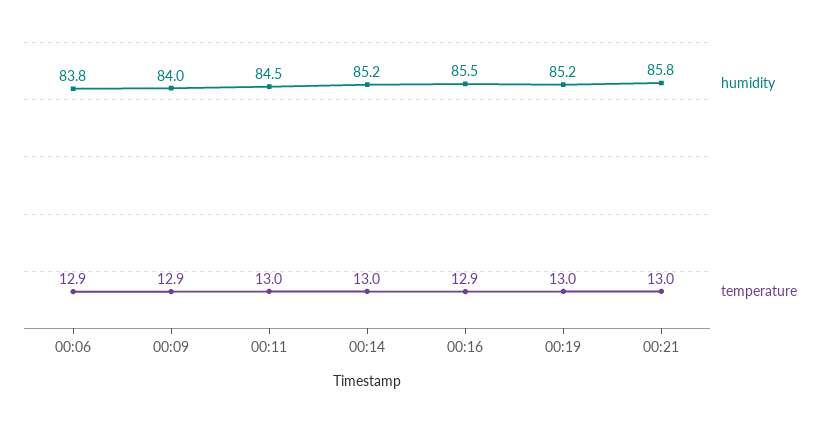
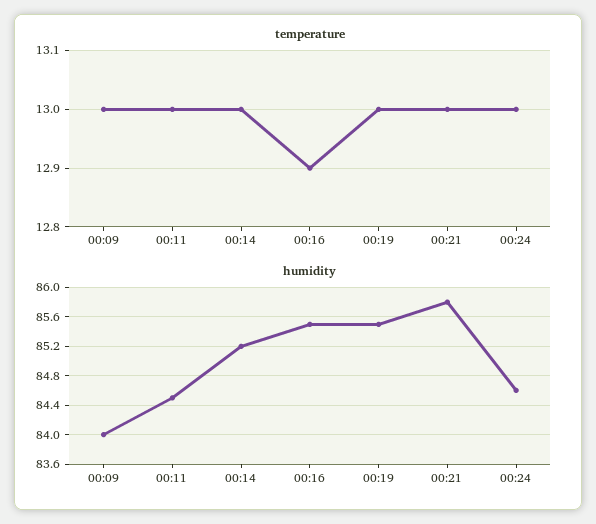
humidity, 00:06: 83.8 -> none
temperature, 00:06: 12.9 -> none
temperature, 00:09: 12.9 -> 13
humidity, 00:19: 85.2 -> 85.5
temperature, 00:24: none -> 13
humidity, 00:24: none -> 84.6

